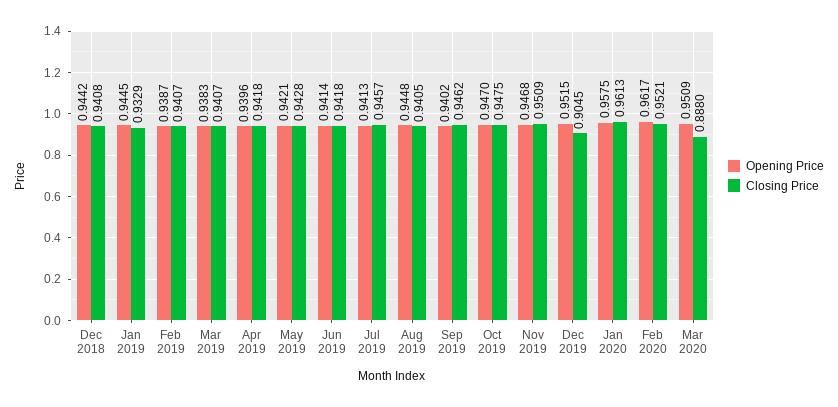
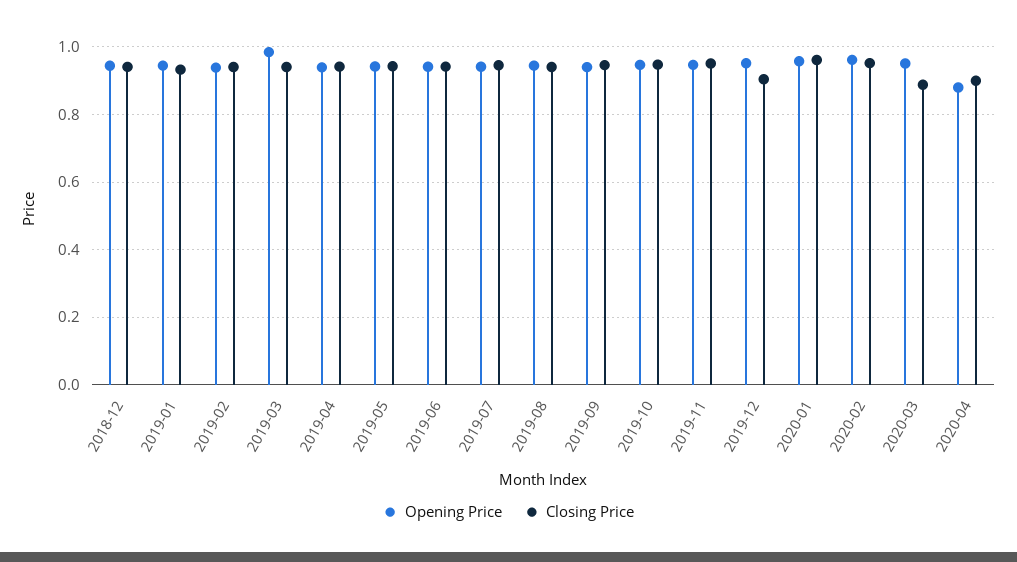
Opening Price, Mar 2019: 0.9383 -> 0.98
Opening Price, 2020-04: none -> 0.88
Closing Price, 2020-04: none -> 0.9

